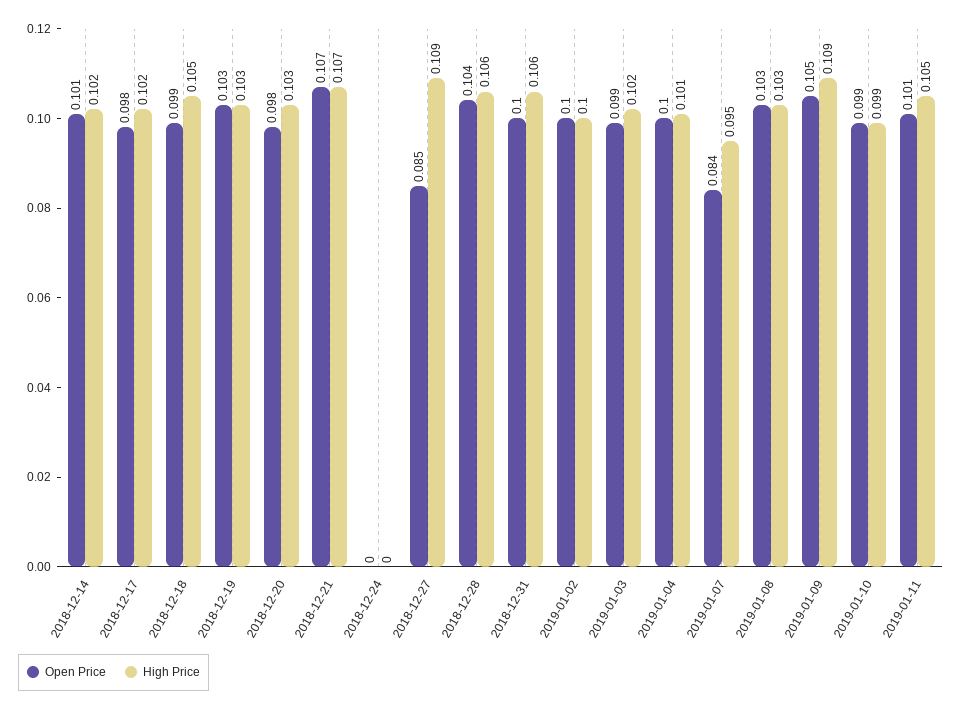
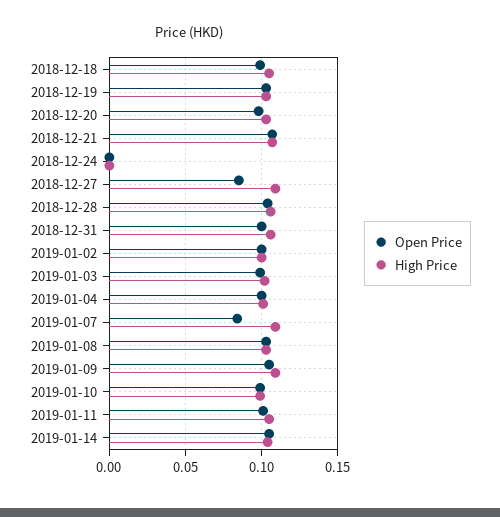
Open Price, 2018-12-14: 0.101 -> none
High Price, 2018-12-14: 0.102 -> none
Open Price, 2018-12-17: 0.098 -> none
High Price, 2018-12-17: 0.102 -> none
High Price, 2019-01-07: 0.095 -> 0.11
Open Price, 2019-01-14: none -> 0.105
High Price, 2019-01-14: none -> 0.105

